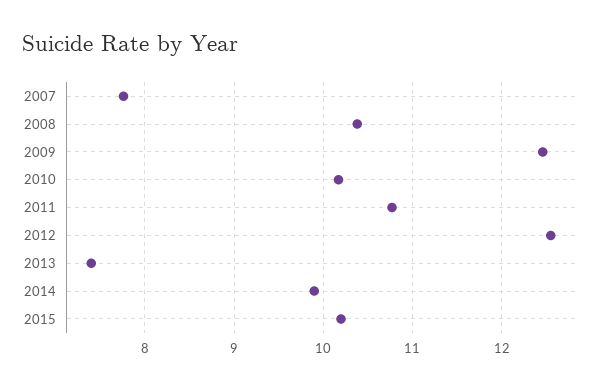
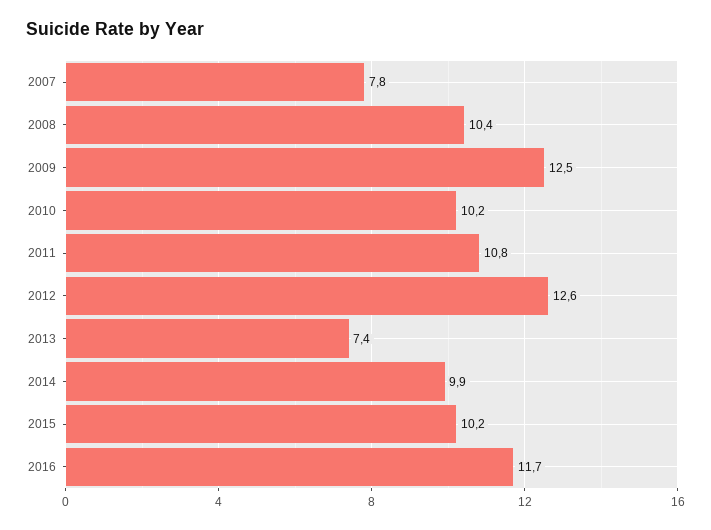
2016: none -> 11.7

